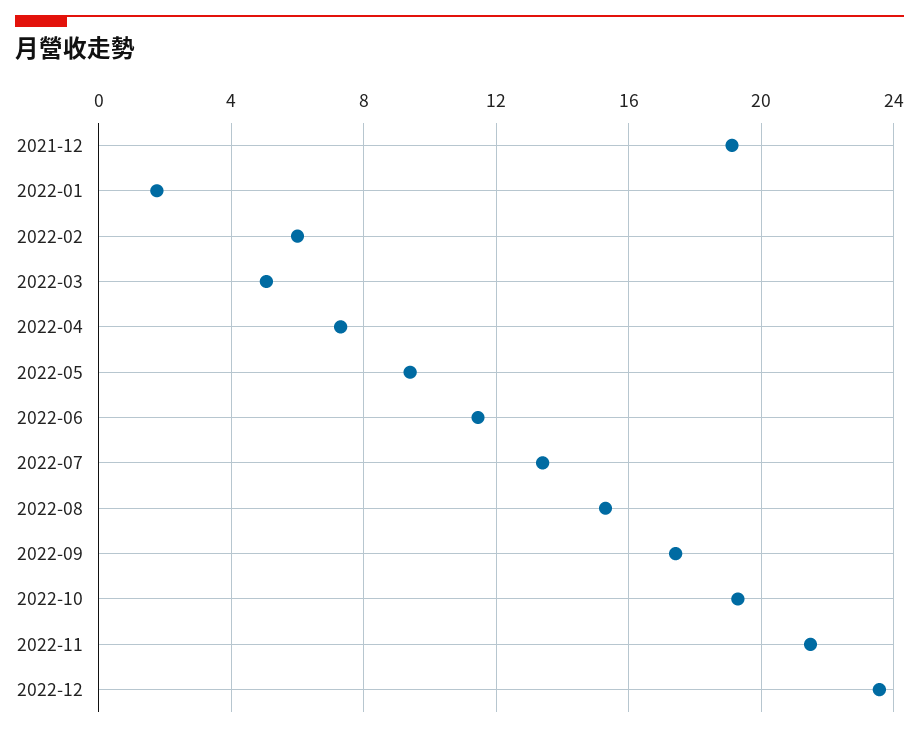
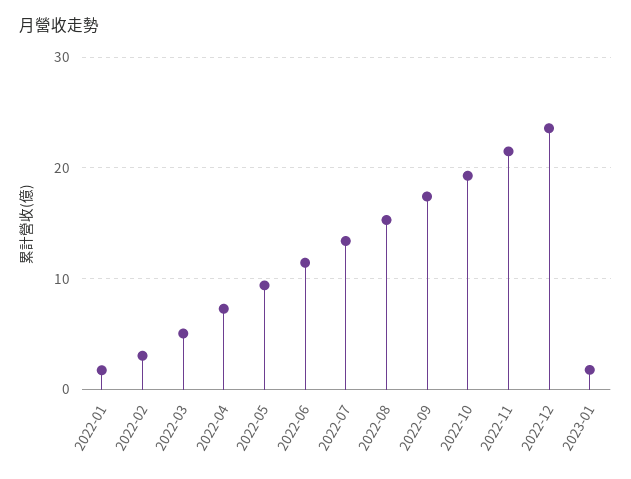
2021-12: 19 -> none
2022-02: 6 -> 3
2023-01: none -> 2

